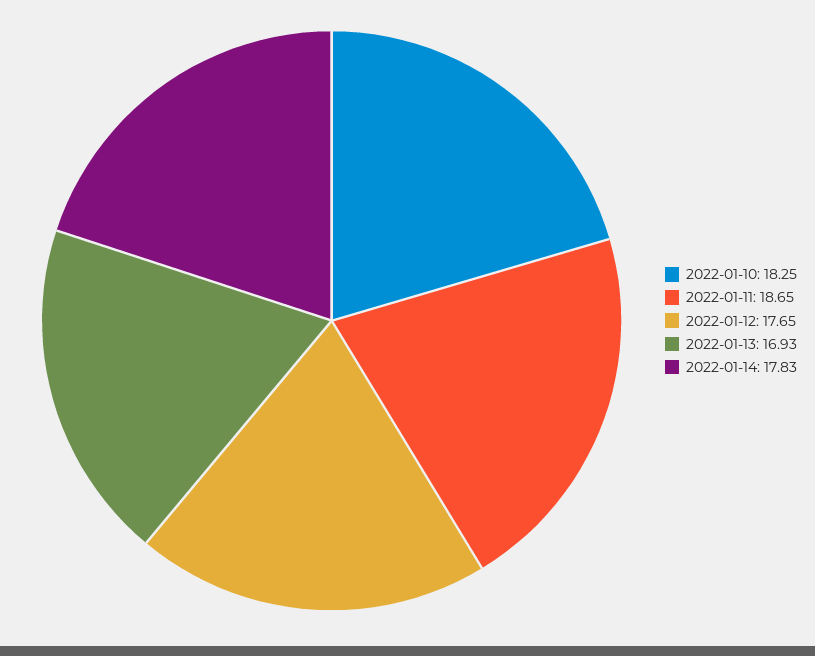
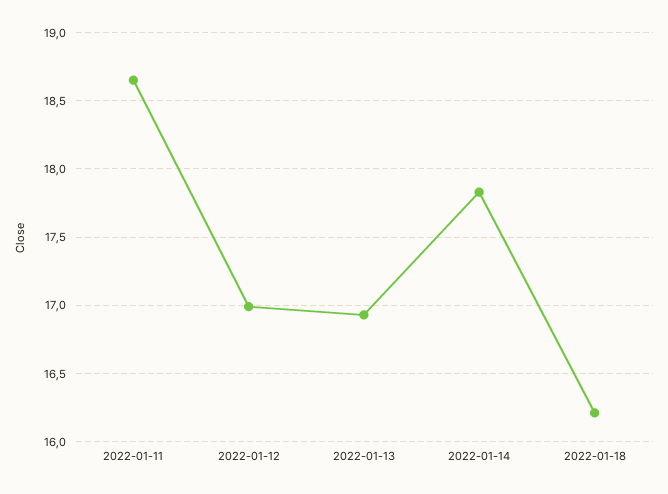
2022-01-10: 18.25 -> none
2022-01-12: 17.65 -> 17
2022-01-18: none -> 16.2

